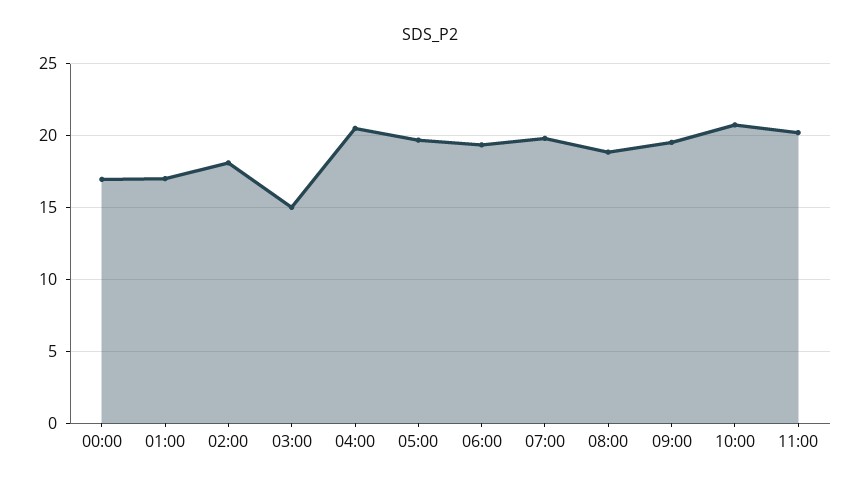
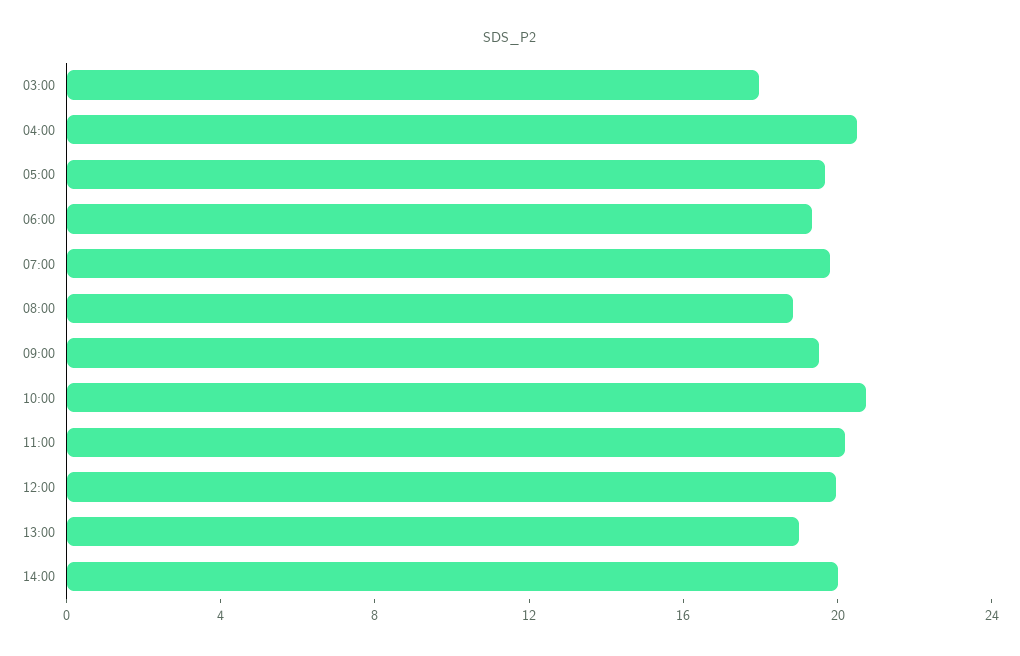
00:00: 17 -> none
01:00: 17 -> none
02:00: 18 -> none
03:00: 15 -> 18
12:00: none -> 20
13:00: none -> 19
14:00: none -> 20

